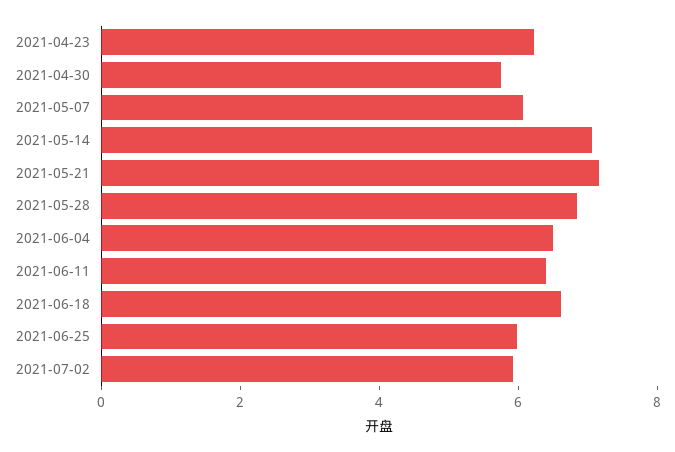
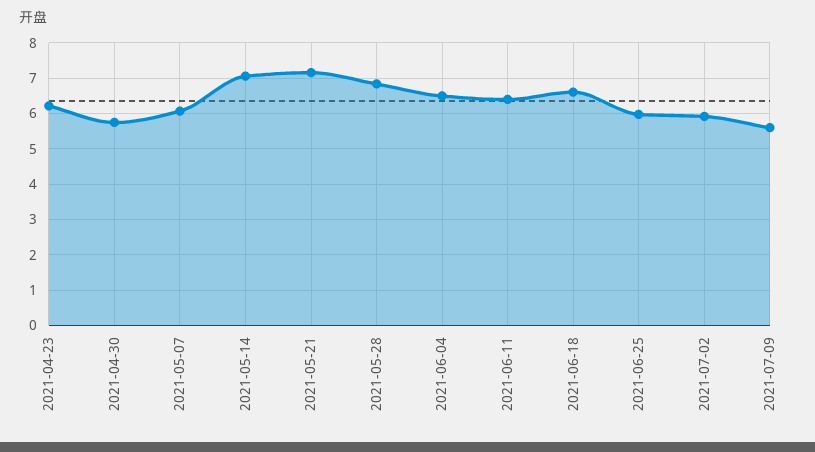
2021-07-09: none -> 5.6

